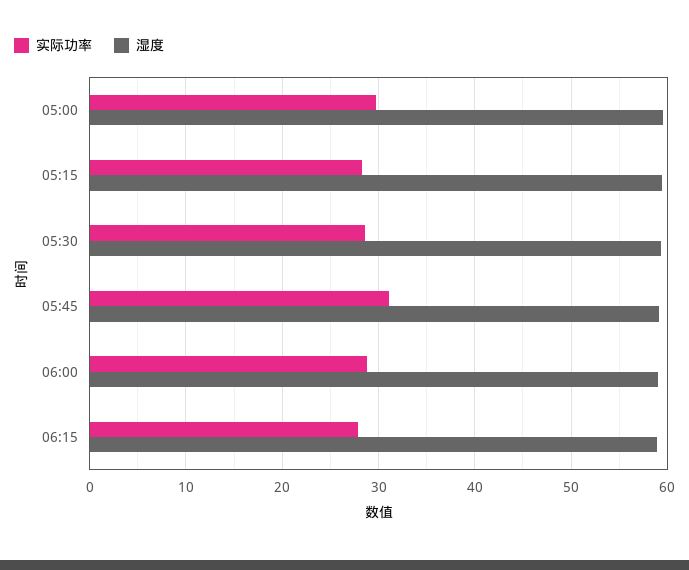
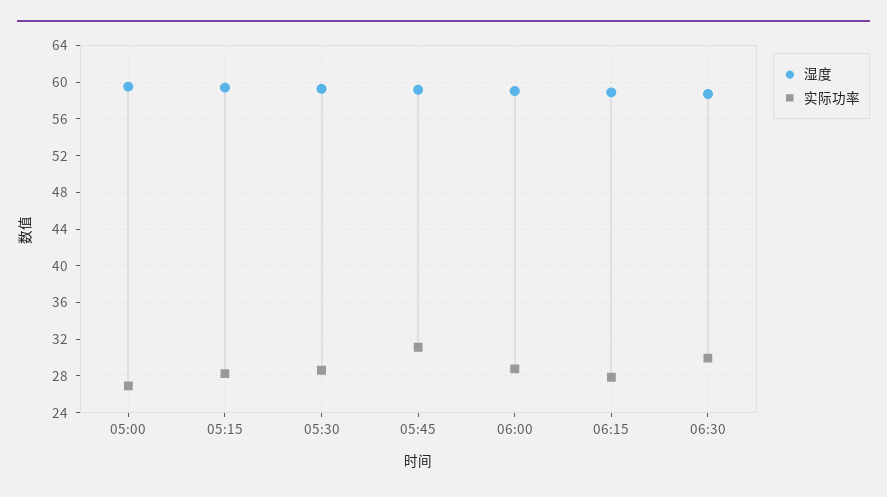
实际功率, 05:00: 30 -> 27
湿度, 06:30: none -> 59
实际功率, 06:30: none -> 30

